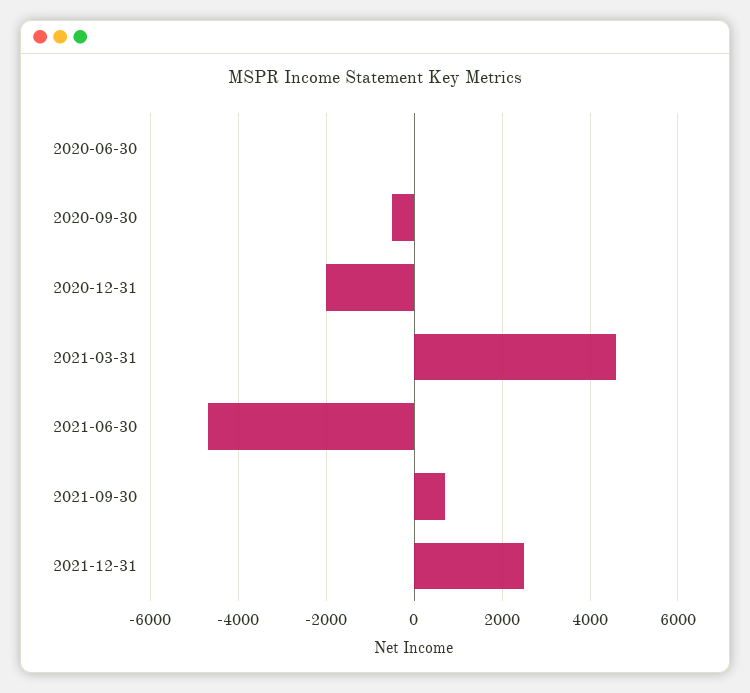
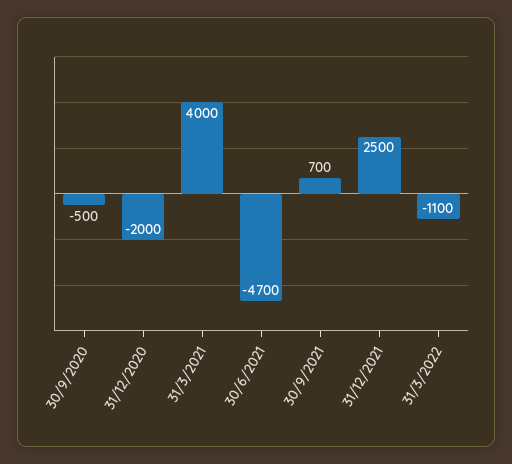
2020-06-30: 0 -> none
2021-03-31: 4600 -> 4000
31/3/2022: none -> -1100

